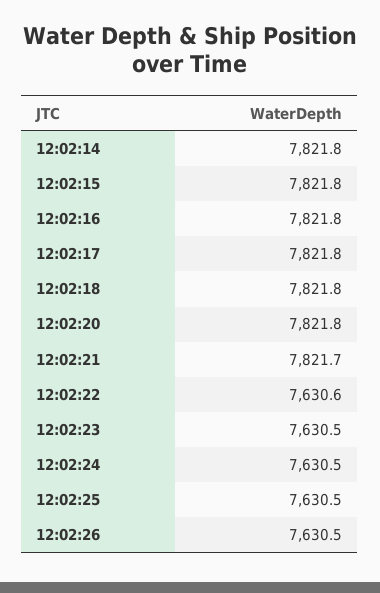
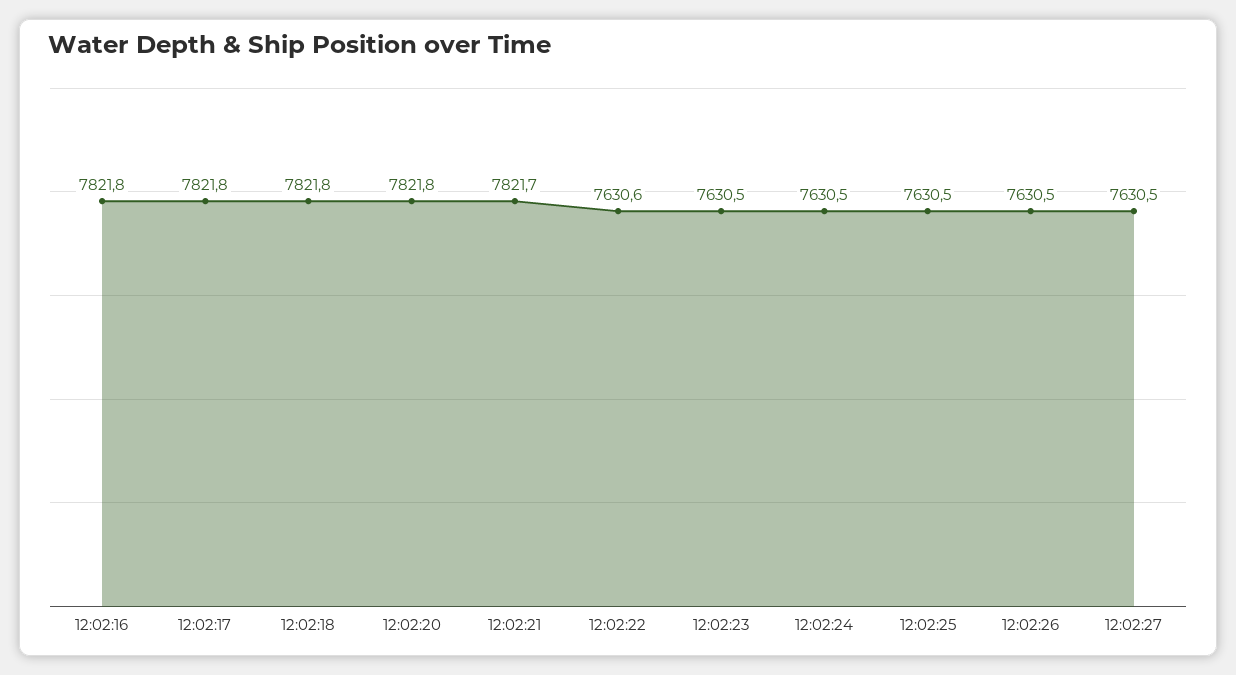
12:02:14: 7821.8 -> none
12:02:15: 7821.8 -> none
12:02:27: none -> 7630.5

